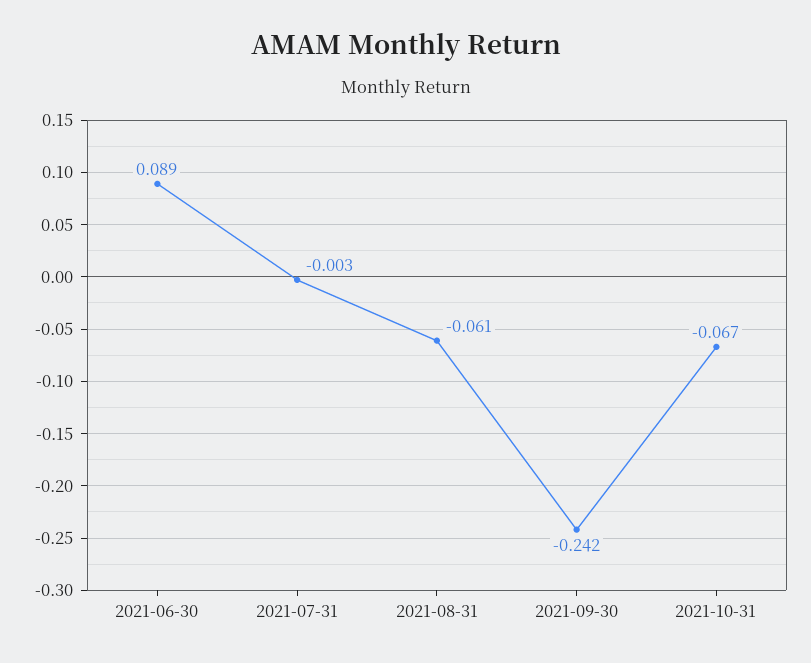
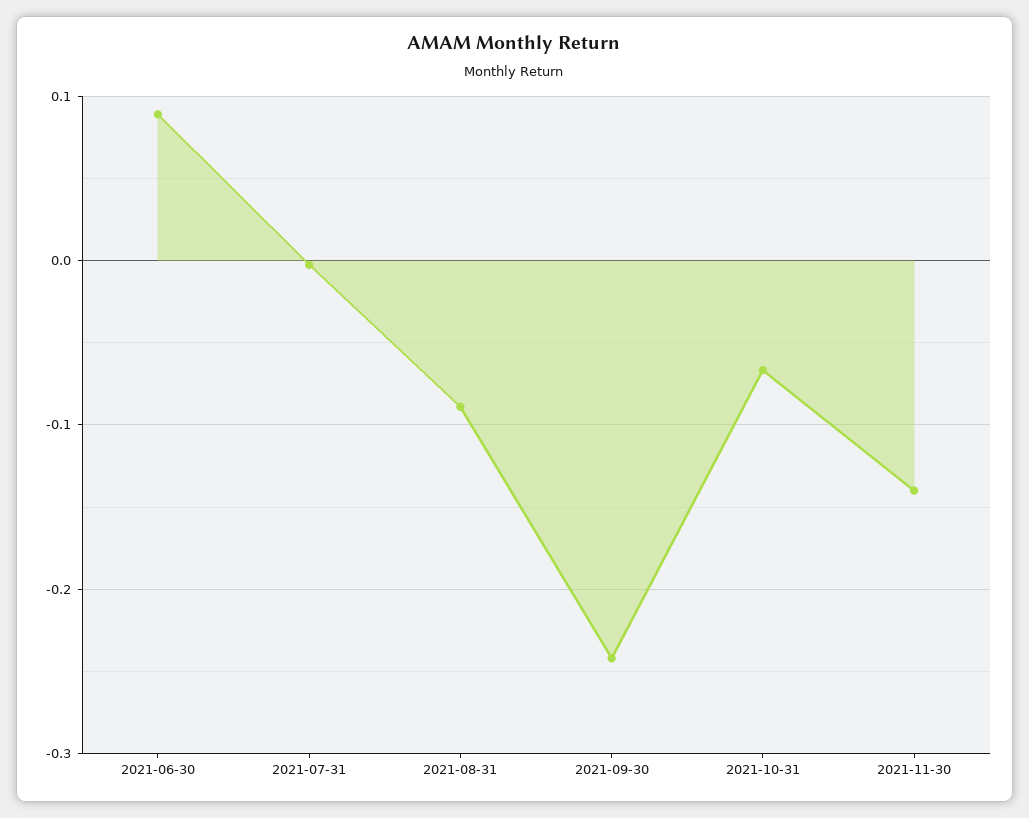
2021-08-31: -0.061 -> -0.09
2021-11-30: none -> -0.14

